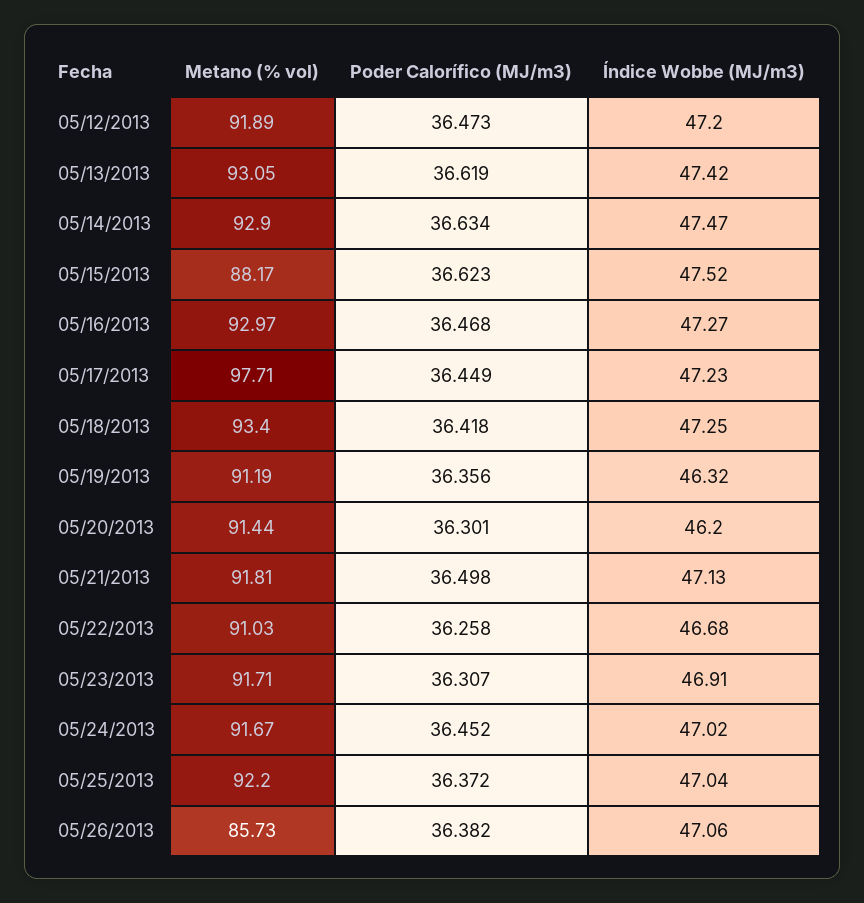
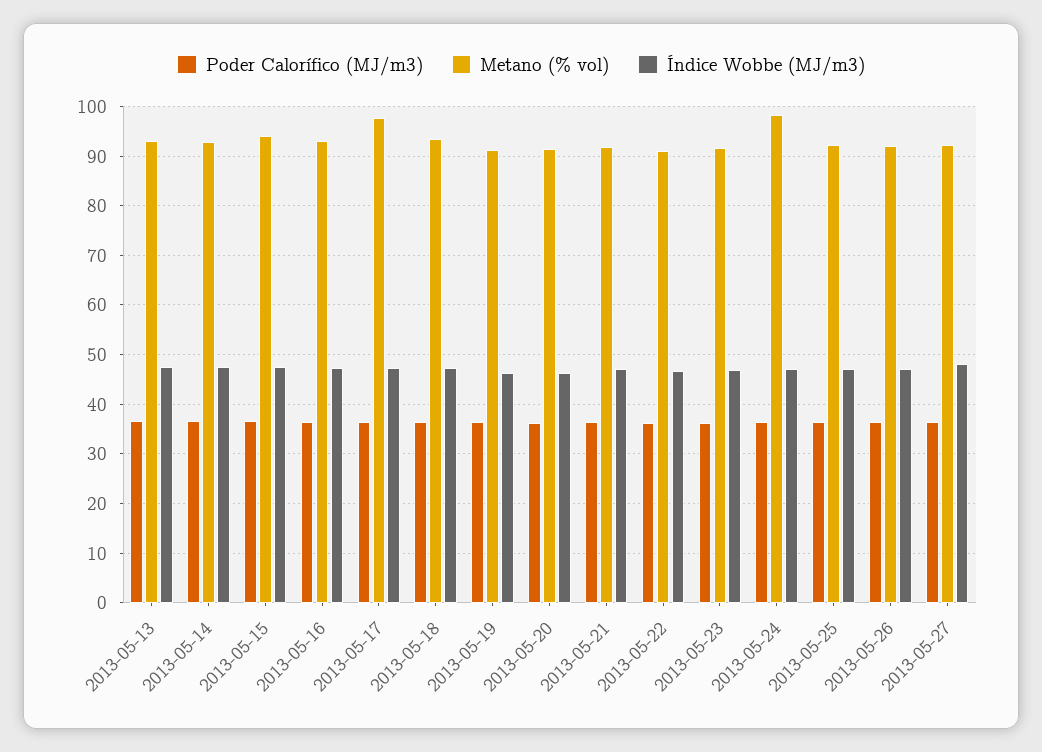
Metano (% vol), 05/12/2013: 91.89 -> none
Poder Calorífico (MJ/m3), 05/12/2013: 36.473 -> none
Índice Wobbe (MJ/m3), 05/12/2013: 47.2 -> none
Metano (% vol), 05/15/2013: 88.17 -> 94
Metano (% vol), 05/24/2013: 91.67 -> 98
Metano (% vol), 05/26/2013: 85.73 -> 92
Poder Calorífico (MJ/m3), 2013-05-27: none -> 36
Metano (% vol), 2013-05-27: none -> 92
Índice Wobbe (MJ/m3), 2013-05-27: none -> 48

